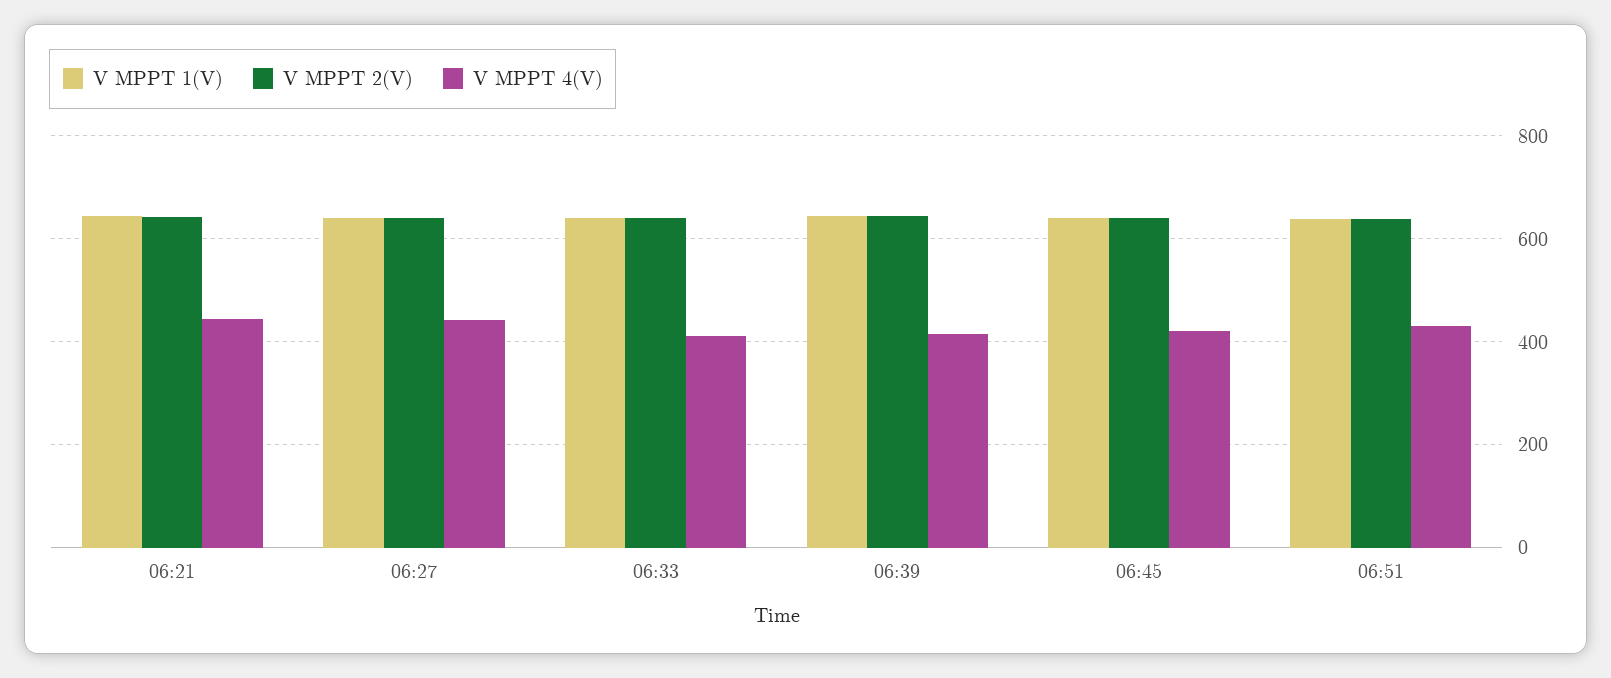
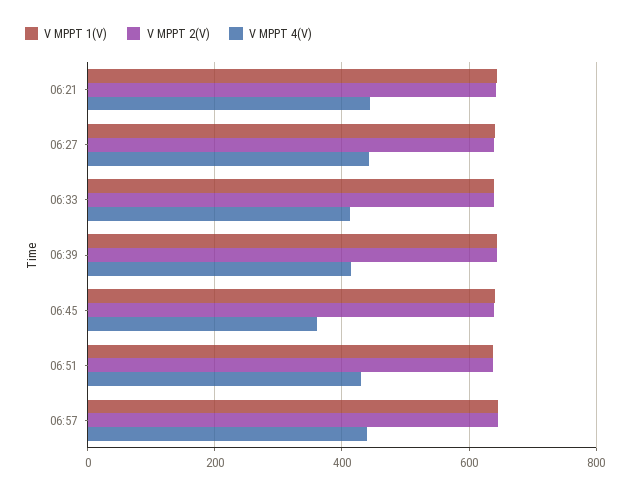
V MPPT 4(V), 06:45: 420 -> 360
V MPPT 1(V), 06:57: none -> 640
V MPPT 2(V), 06:57: none -> 640
V MPPT 4(V), 06:57: none -> 440

